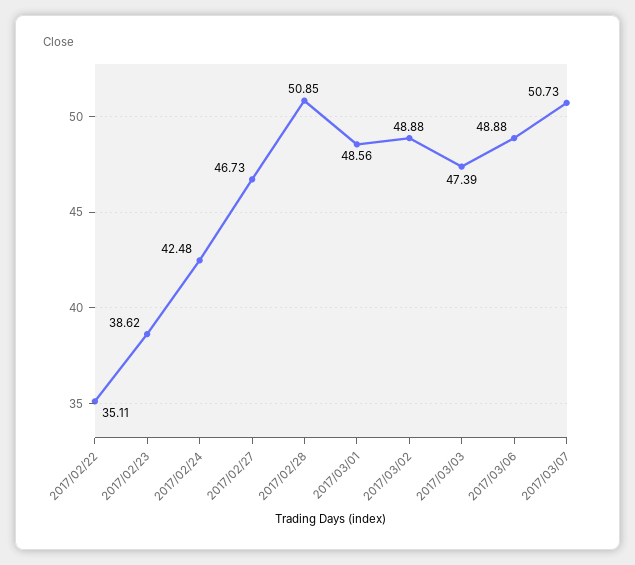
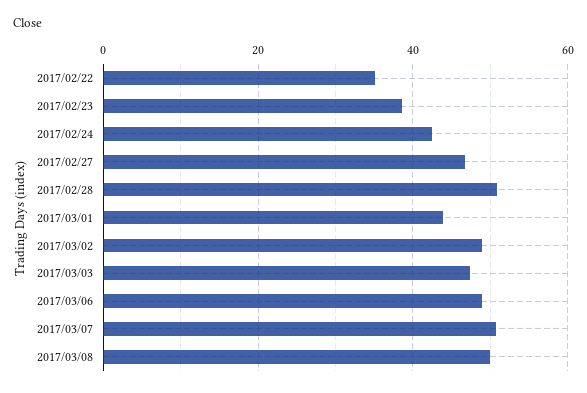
2017/03/01: 48.56 -> 44
2017/03/08: none -> 50

